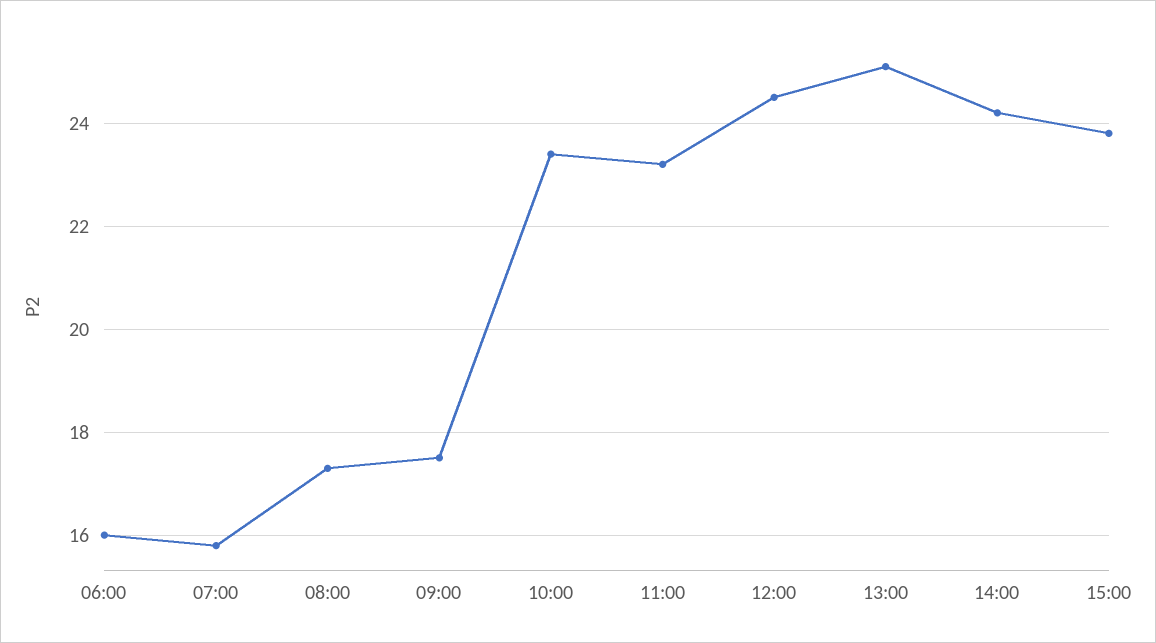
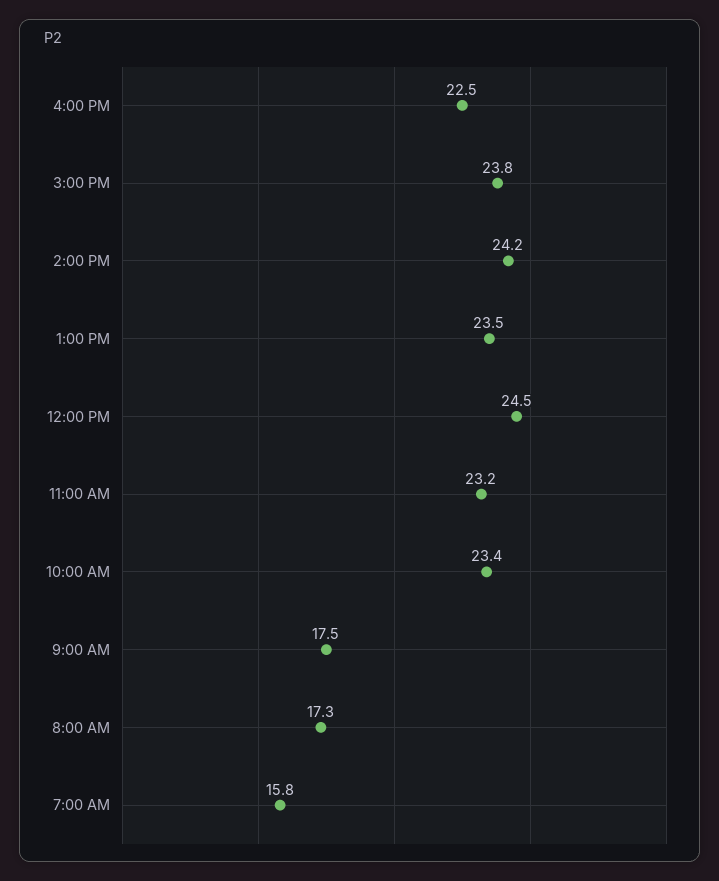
06:00: 16 -> none
13:00: 25 -> 23.5
4:00 PM: none -> 22.5

